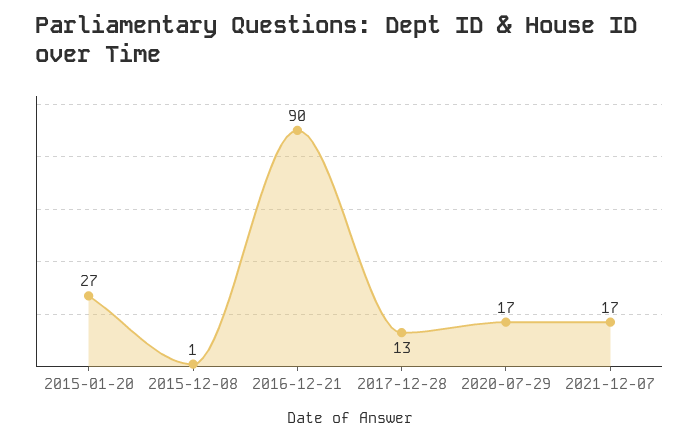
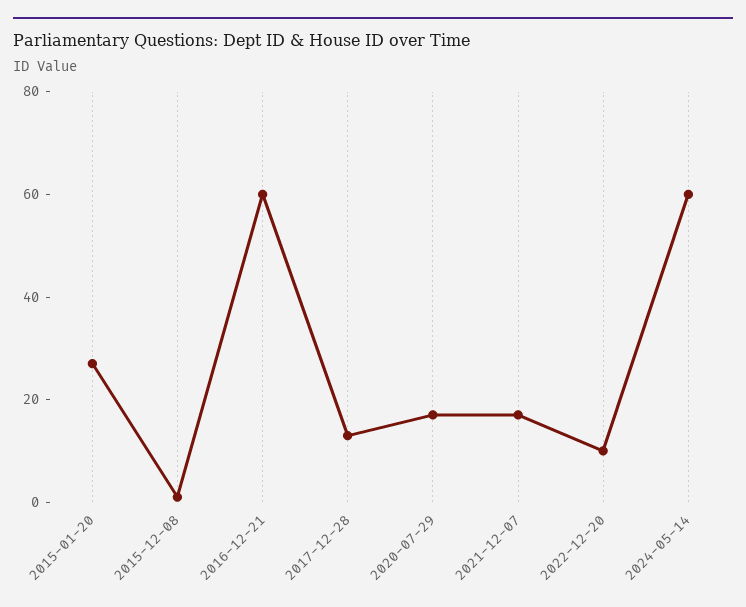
2016-12-21: 90 -> 60
2022-12-20: none -> 10
2024-05-14: none -> 60

